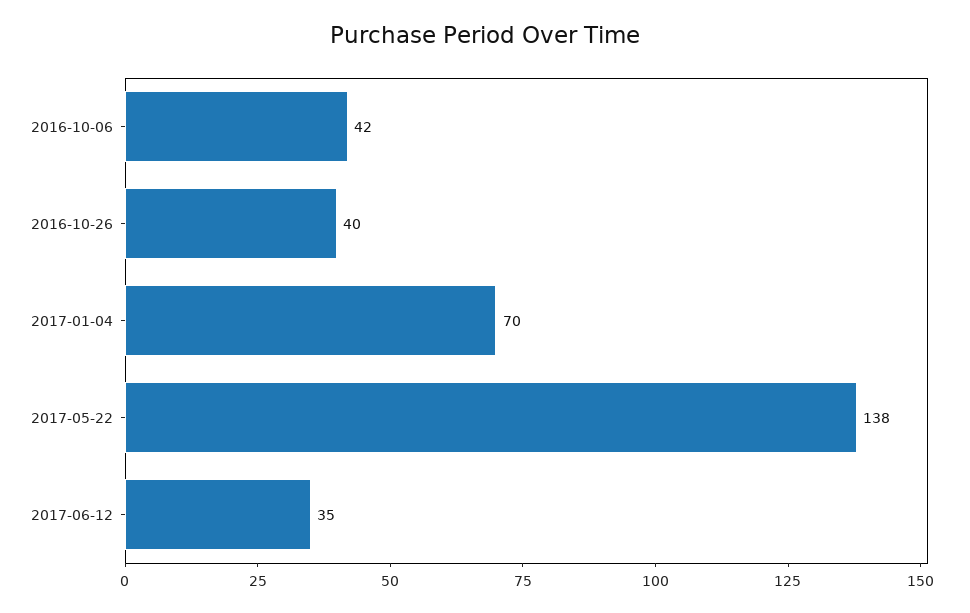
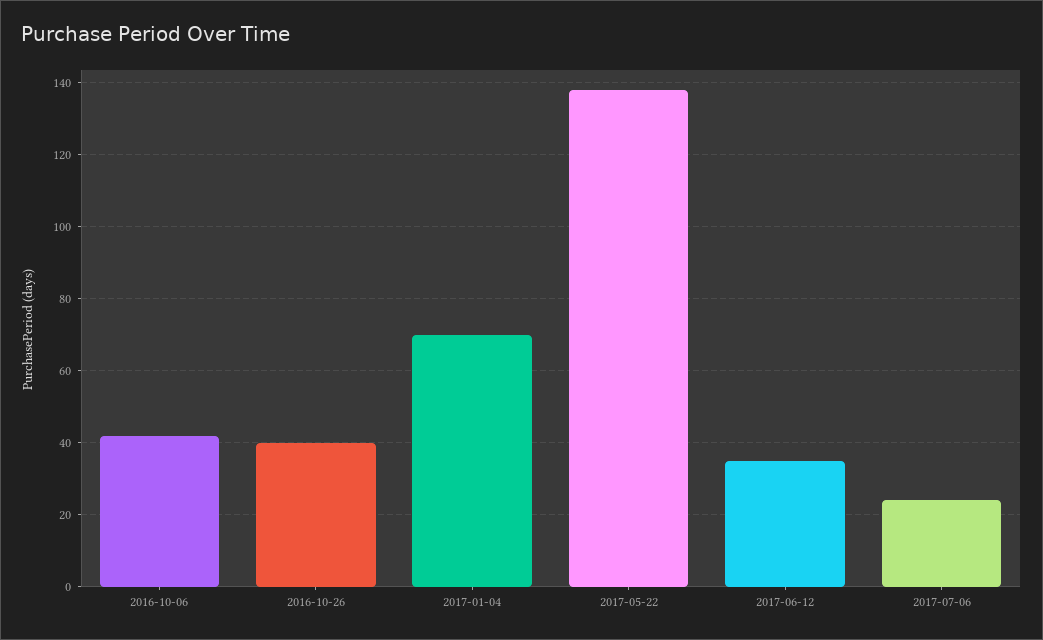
2017-07-06: none -> 25

